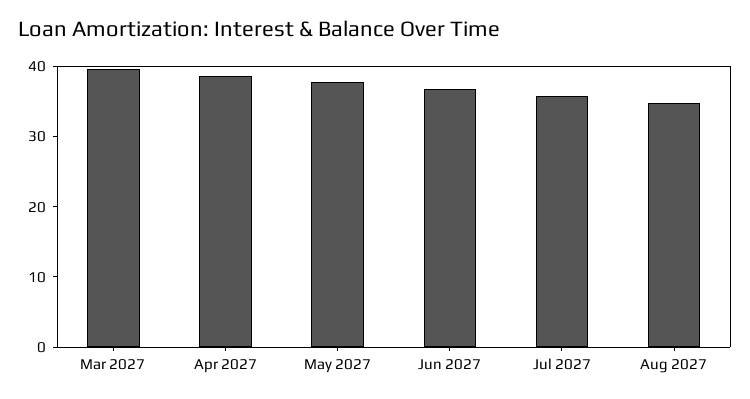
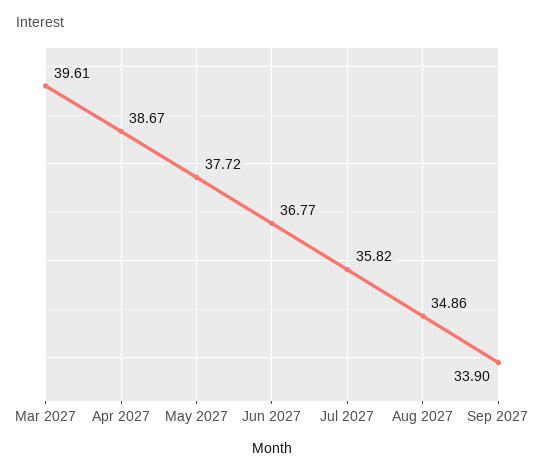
Sep 2027: none -> 33.9

